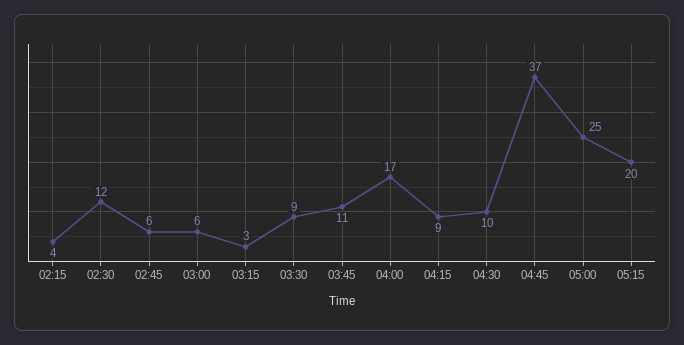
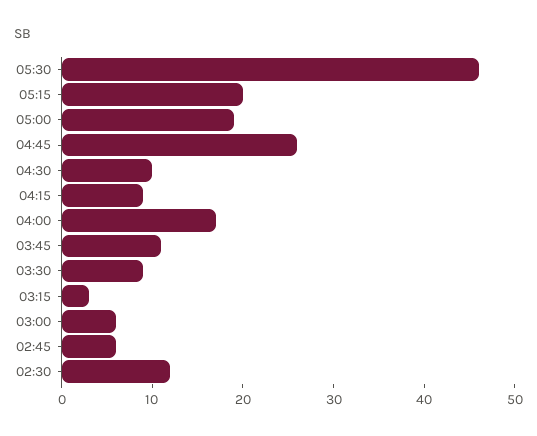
02:15: 4 -> none
04:45: 37 -> 26
05:00: 25 -> 19
05:30: none -> 46

